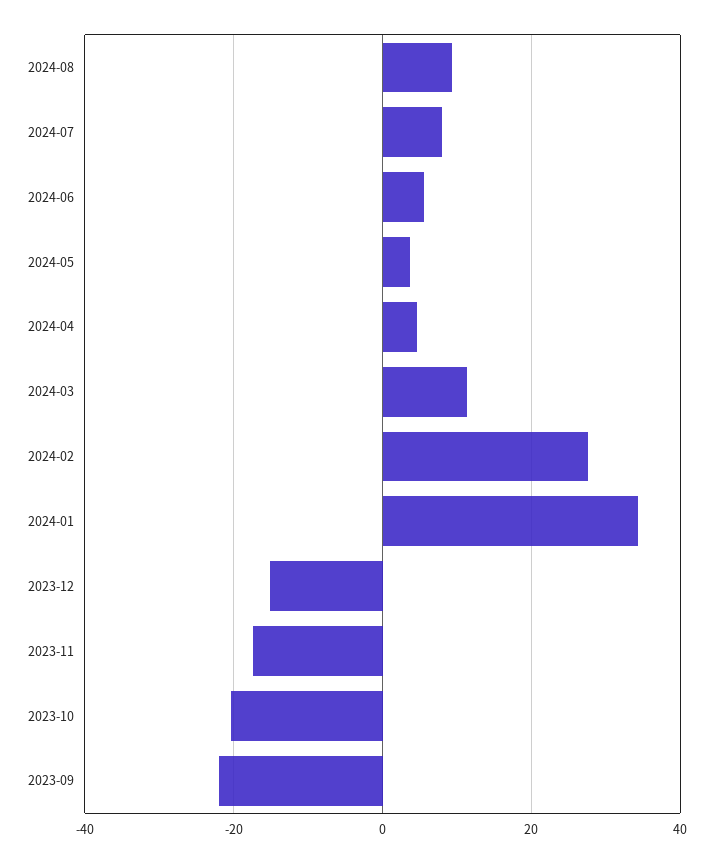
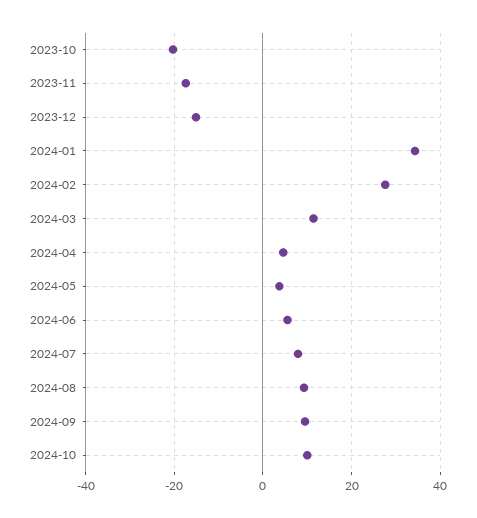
2023-09: -22 -> none
2024-09: none -> 10
2024-10: none -> 10

